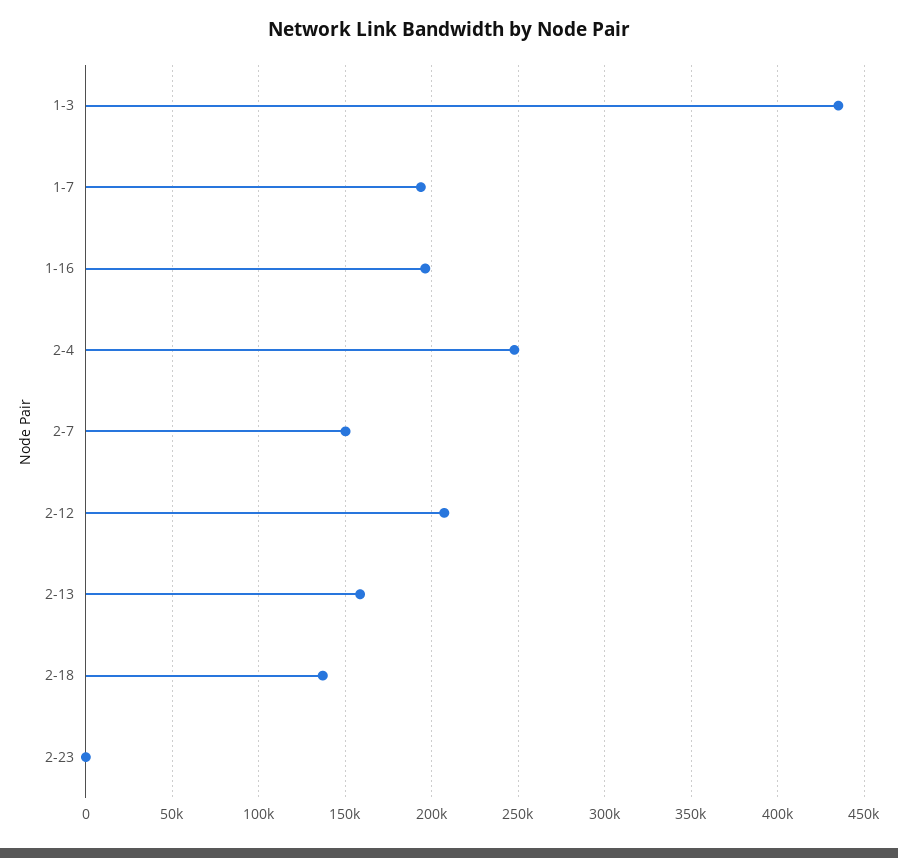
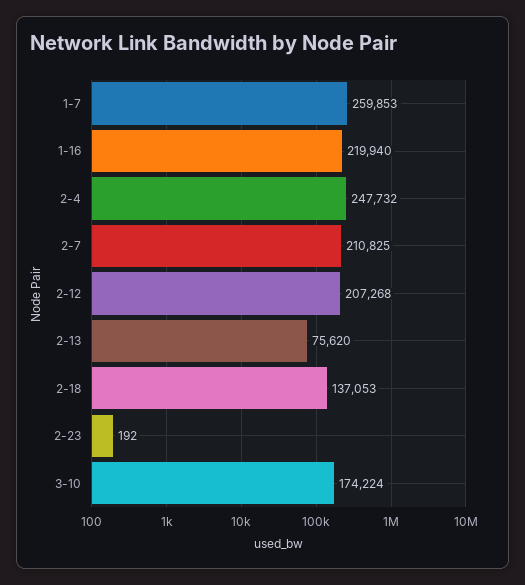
1-3: 435000 -> none
1-7: 195000 -> 259853
1-16: 195000 -> 219940
2-7: 150000 -> 210825
2-13: 160000 -> 75620
3-10: none -> 174224

